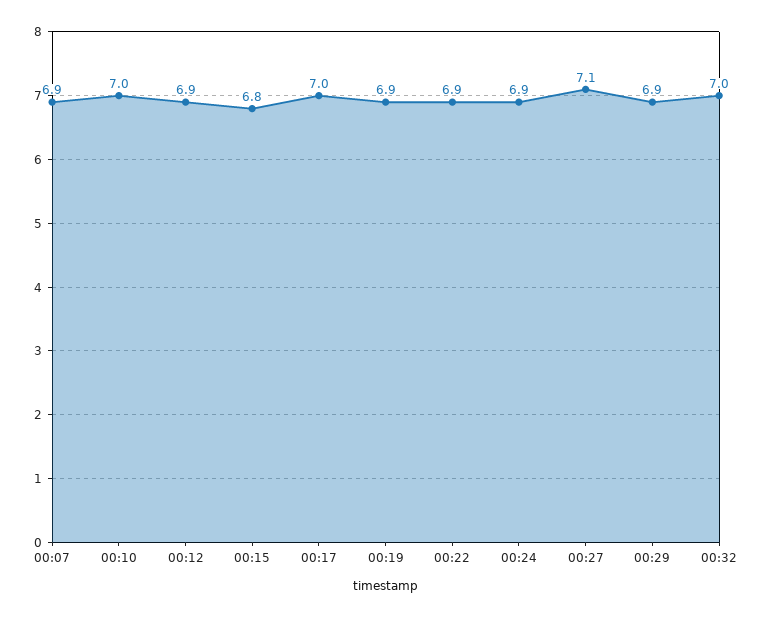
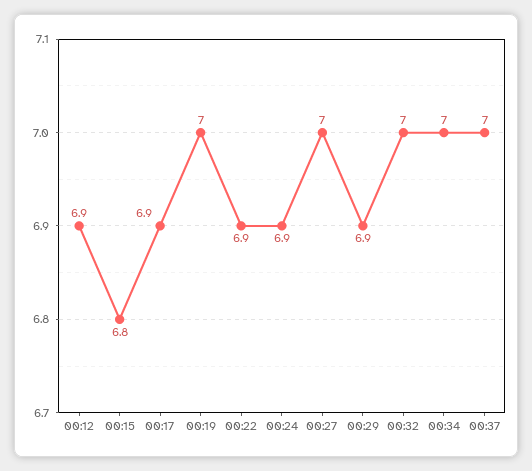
00:07: 6.9 -> none
00:10: 7 -> none
00:17: 7 -> 6.9
00:19: 6.9 -> 7
00:27: 7.1 -> 7
00:34: none -> 7
00:37: none -> 7

